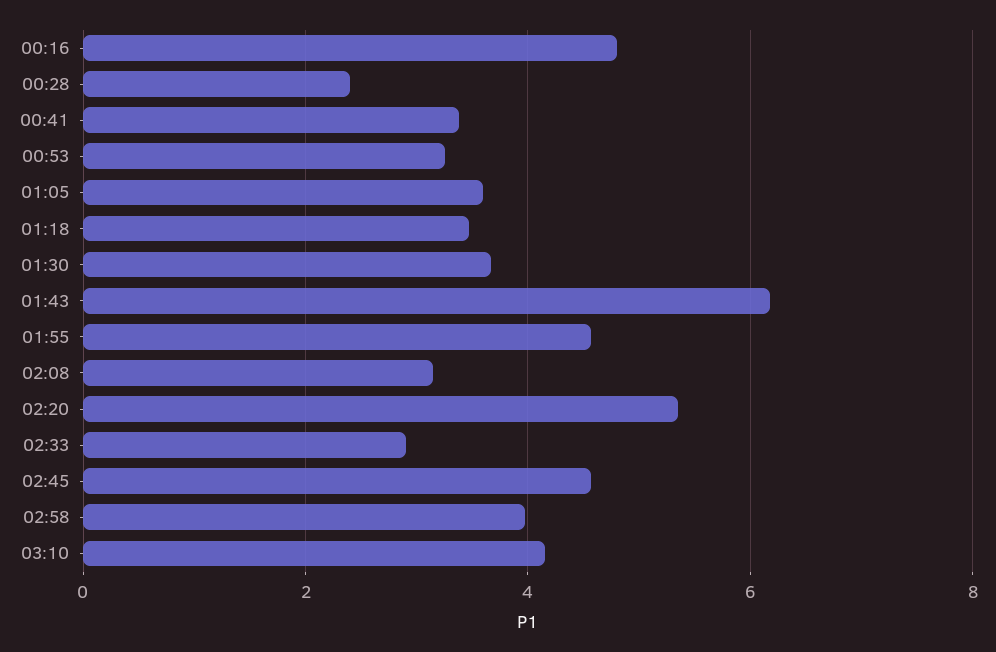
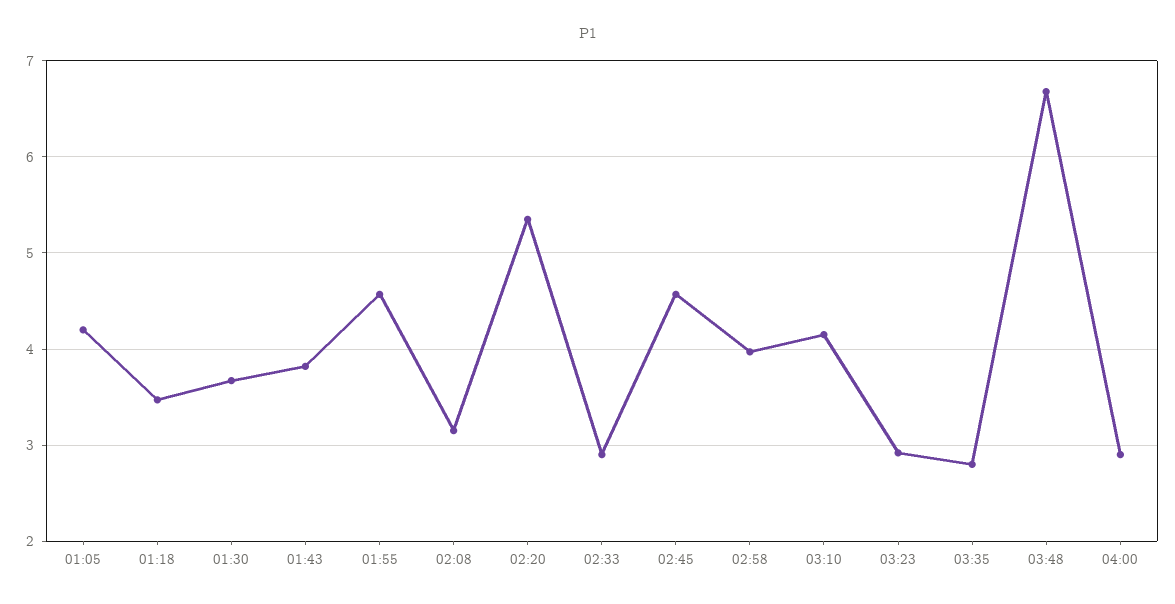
00:16: 4.8 -> none
00:28: 2.4 -> none
00:41: 3.4 -> none
00:53: 3.2 -> none
01:05: 3.6 -> 4.2
01:43: 6.2 -> 3.8
03:23: none -> 2.9
03:35: none -> 2.8
03:48: none -> 6.7
04:00: none -> 2.9

